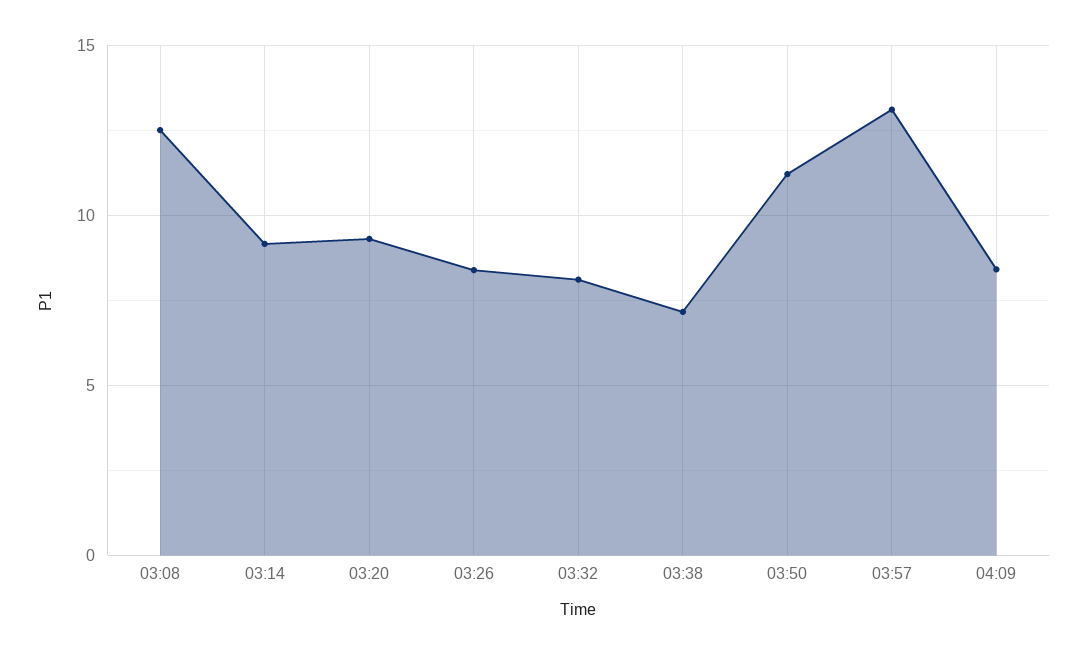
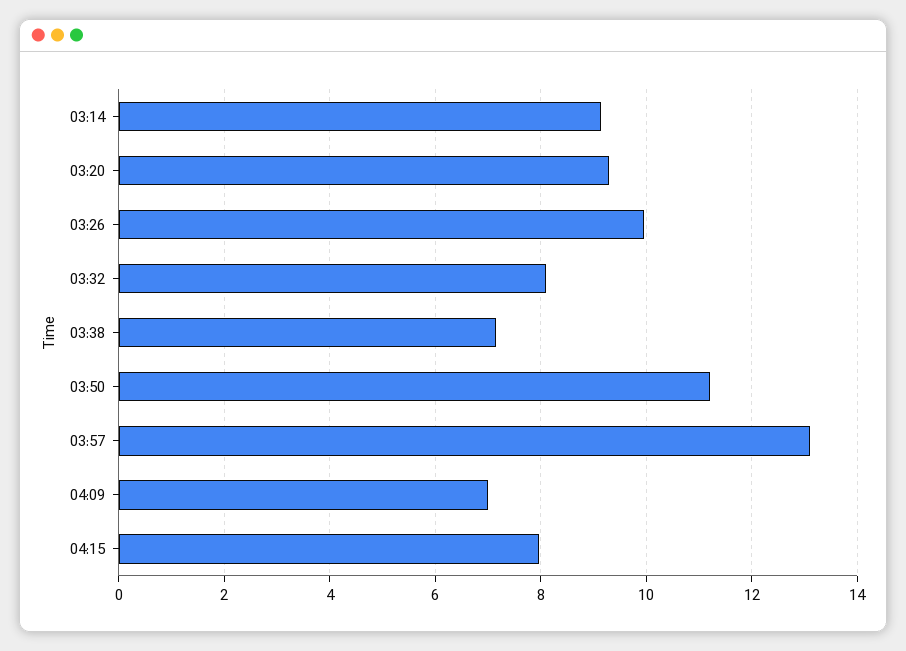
03:08: 12.5 -> none
03:26: 8.5 -> 10
04:09: 8.5 -> 7
04:15: none -> 8

